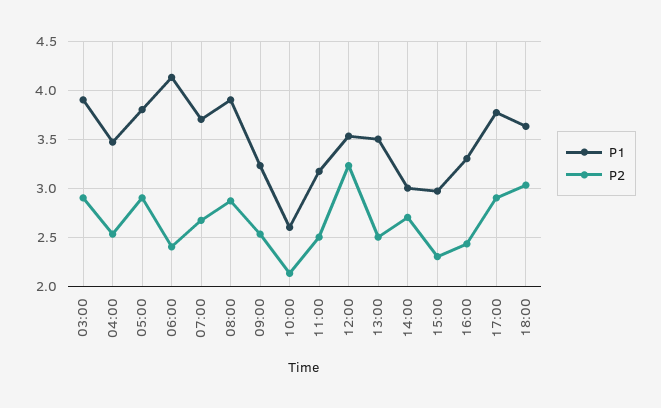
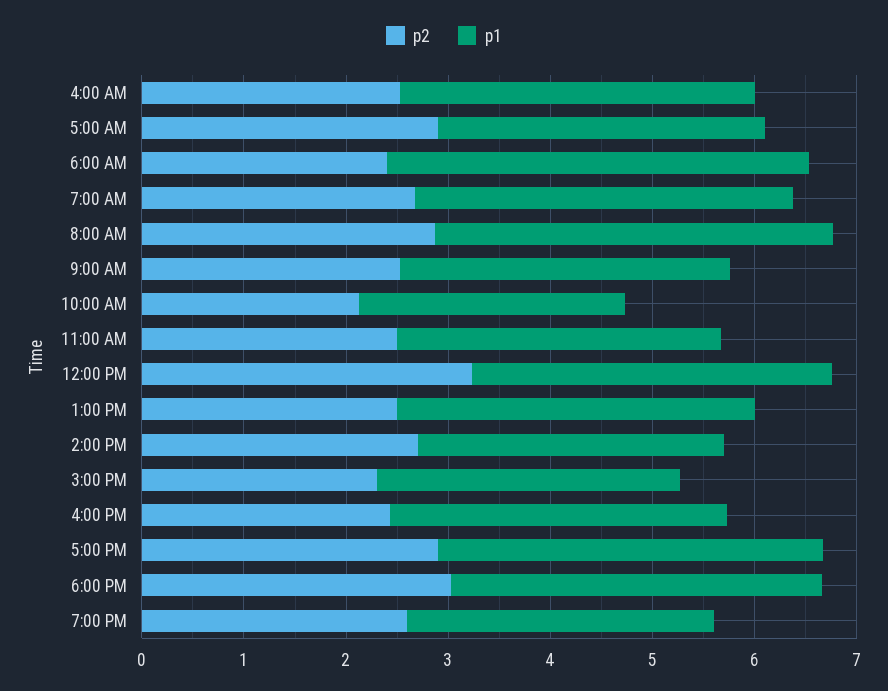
P1, 03:00: 3.9 -> none
P2, 03:00: 2.9 -> none
P1, 05:00: 3.8 -> 3.2
P2, 7:00 PM: none -> 2.6
P1, 7:00 PM: none -> 3

